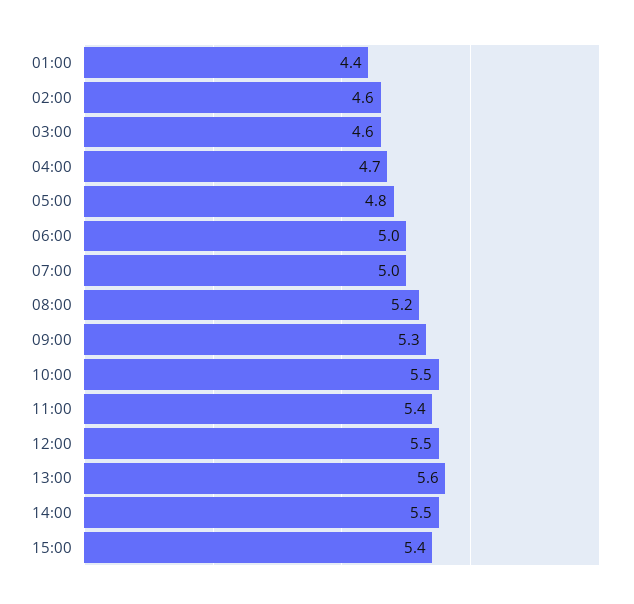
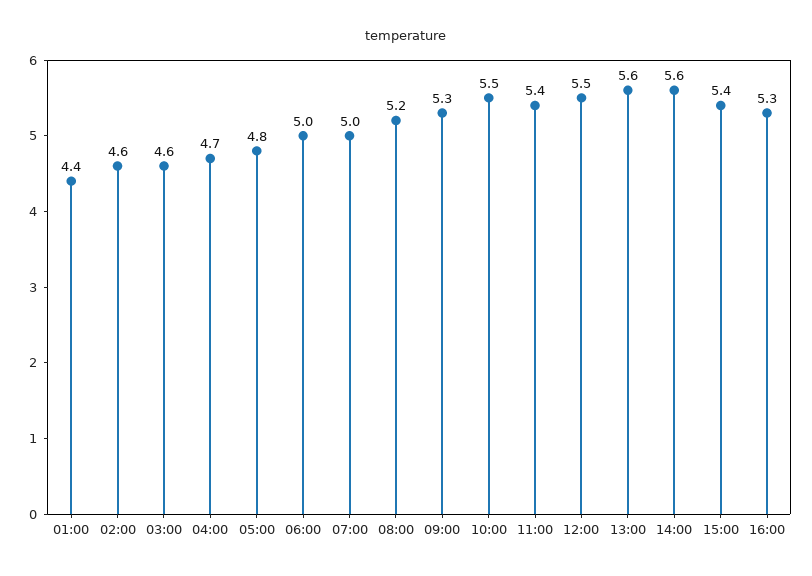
14:00: 5.5 -> 5.6
16:00: none -> 5.3

